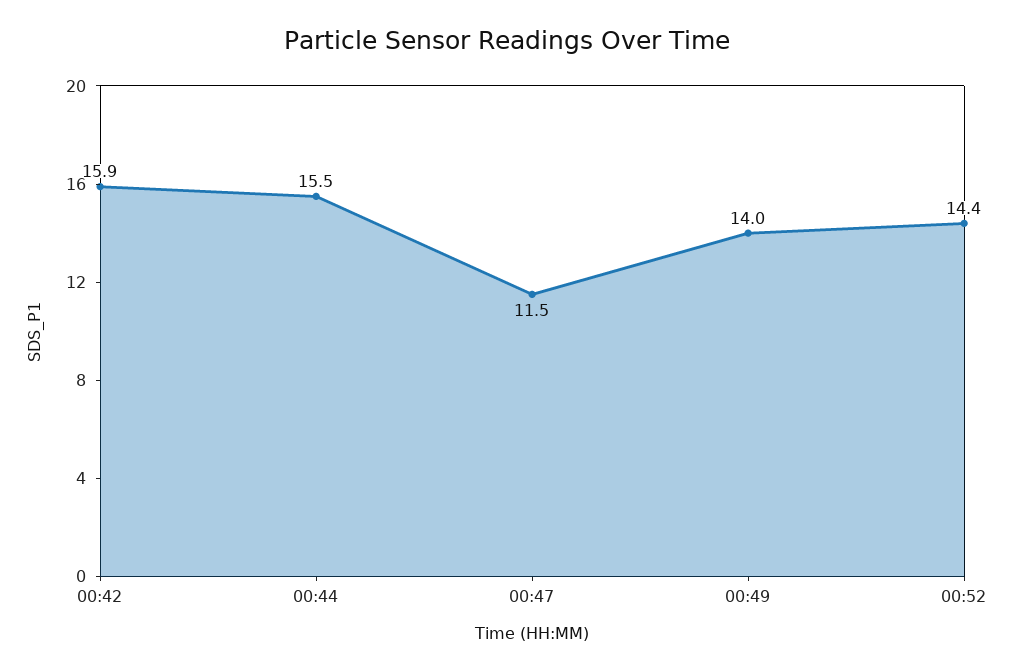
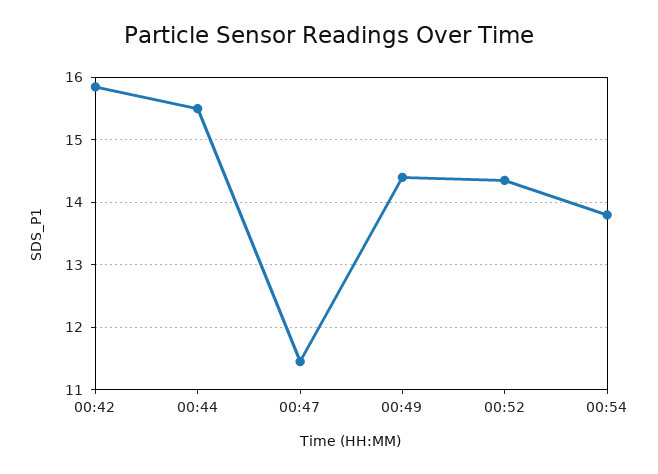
00:49: 14 -> 14.4
00:54: none -> 13.8

